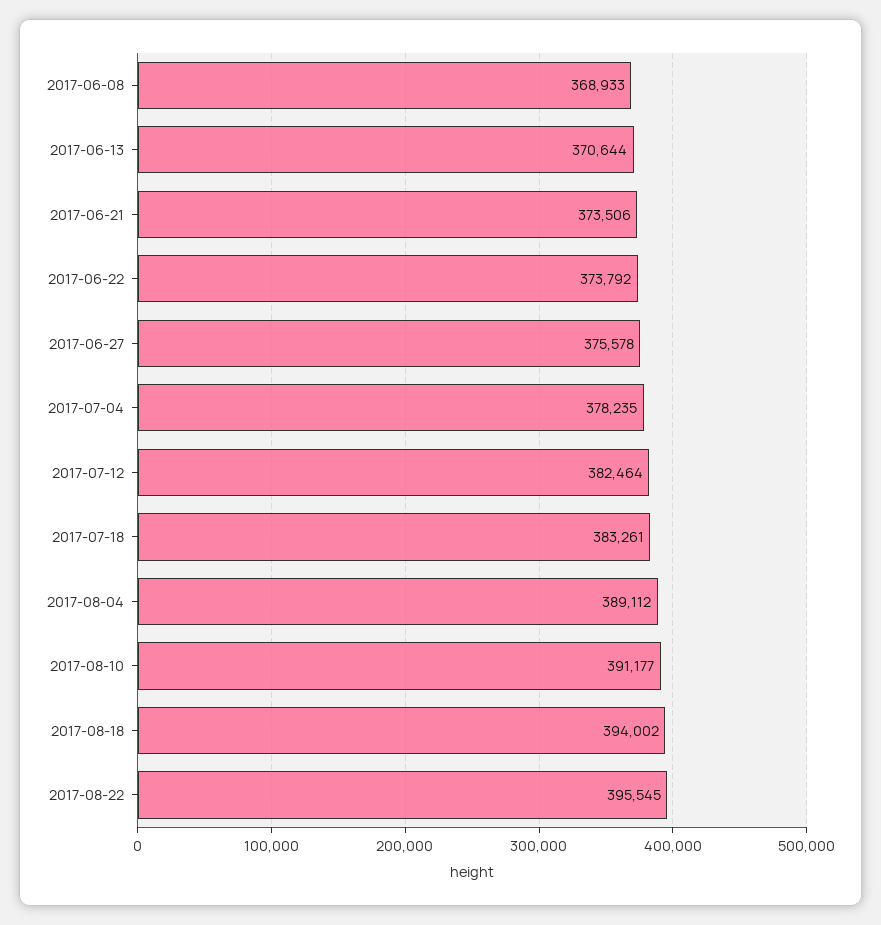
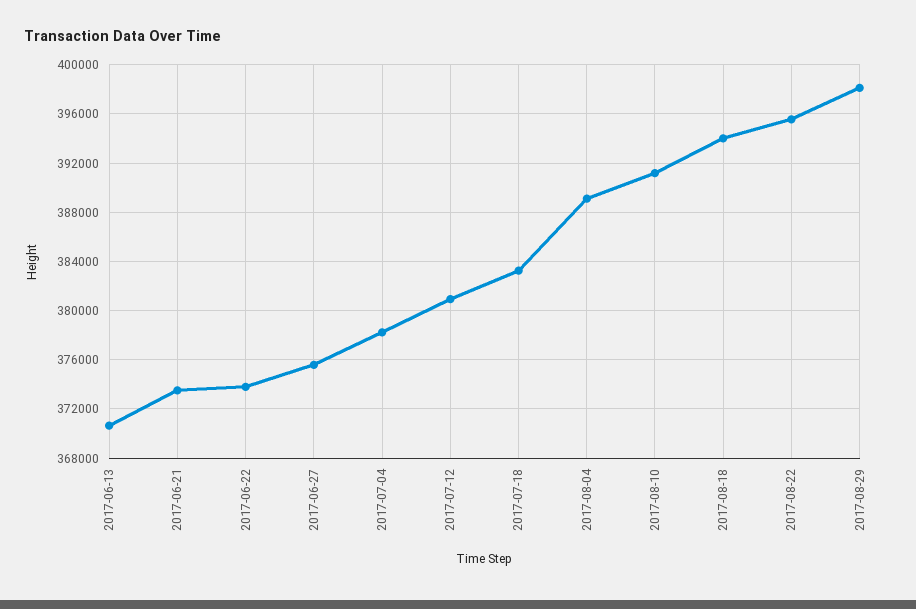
2017-06-08: 368933 -> none
2017-07-12: 382464 -> 381000
2017-08-29: none -> 398000

